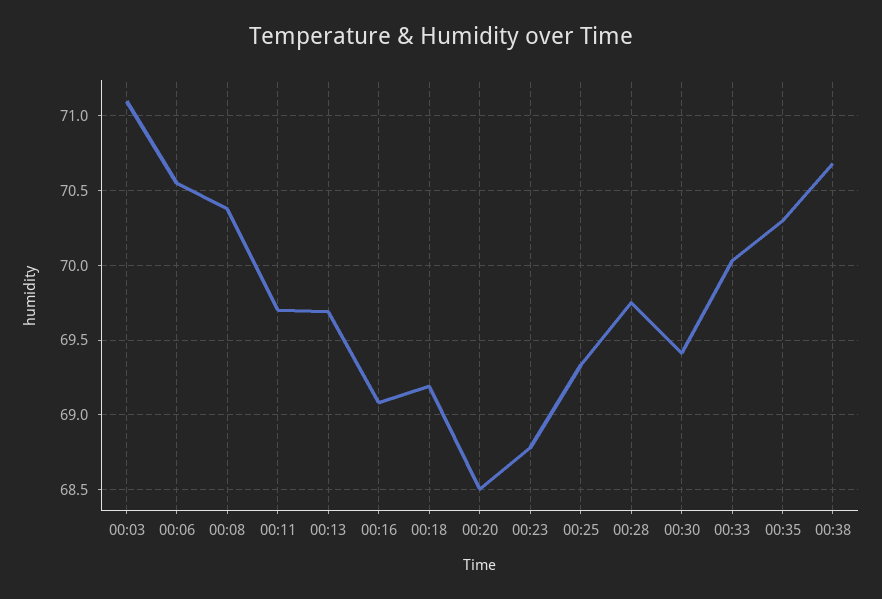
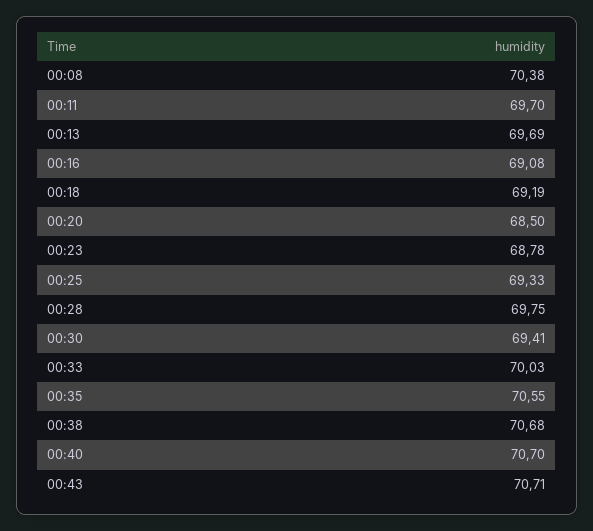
00:03: 71.1 -> none
00:06: 70.55 -> none
00:35: 70.3 -> 70.55
00:40: none -> 70.7
00:43: none -> 70.71

